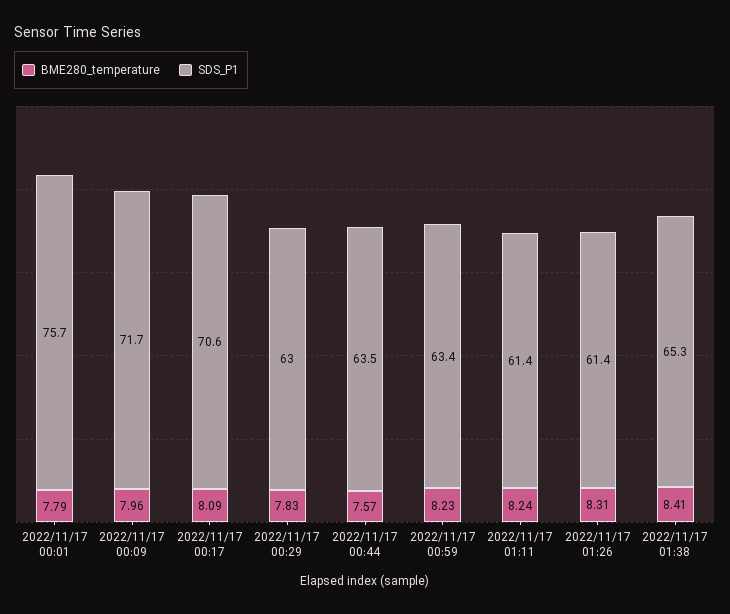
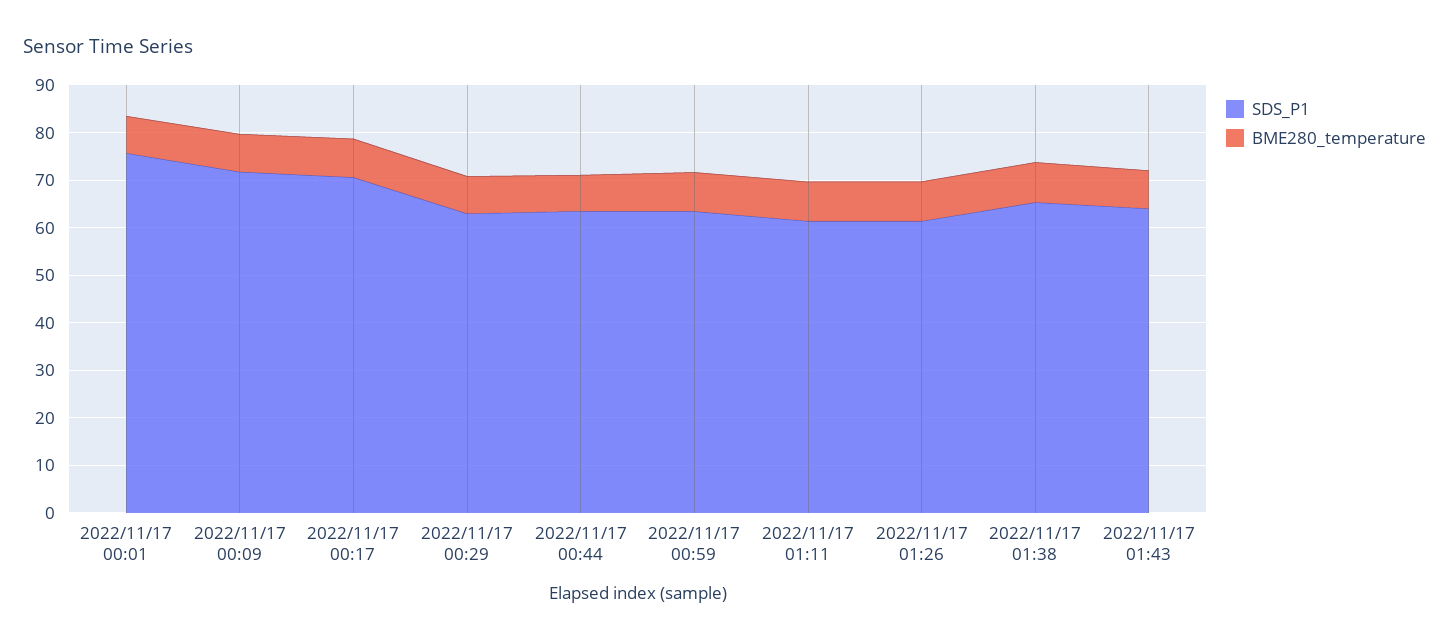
SDS_P1, 2022/11/17 01:43: none -> 64
BME280_temperature, 2022/11/17 01:43: none -> 8

